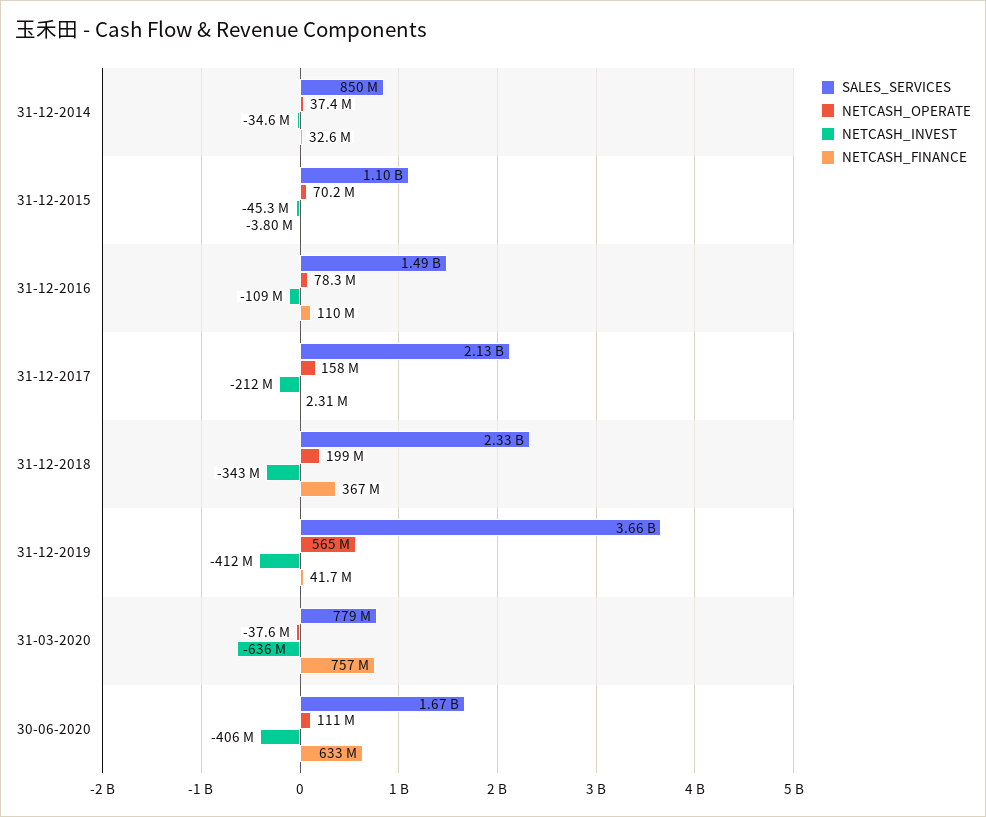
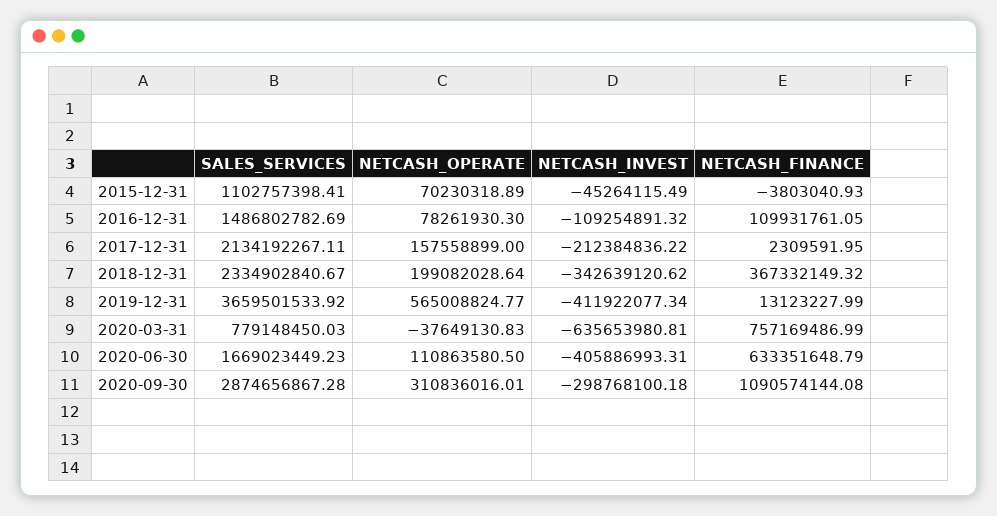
SALES_SERVICES, 31-12-2014: 850000000 -> none
NETCASH_OPERATE, 31-12-2014: 37400000 -> none
NETCASH_INVEST, 31-12-2014: -34600000 -> none
NETCASH_FINANCE, 31-12-2014: 32600000 -> none
NETCASH_FINANCE, 31-12-2019: 41700000 -> 13123227.99
SALES_SERVICES, 2020-09-30: none -> 2874656867.28
NETCASH_OPERATE, 2020-09-30: none -> 310836016.01
NETCASH_INVEST, 2020-09-30: none -> -298768100.18
NETCASH_FINANCE, 2020-09-30: none -> 1090574144.08

